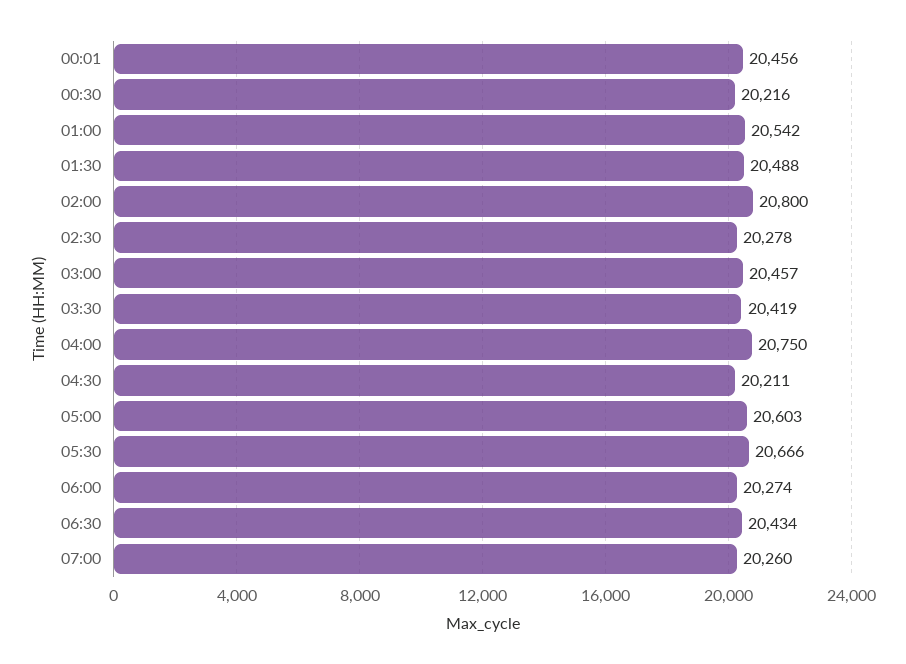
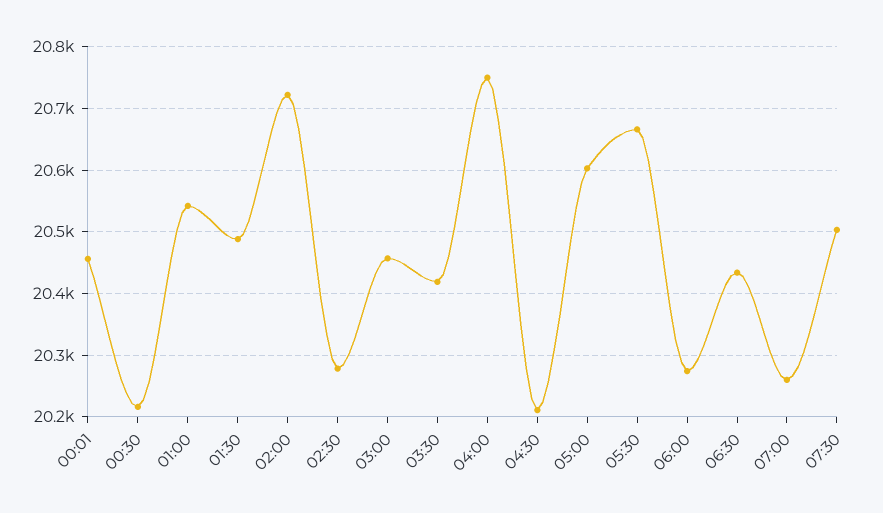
02:00: 20800 -> 20720
07:30: none -> 20500

